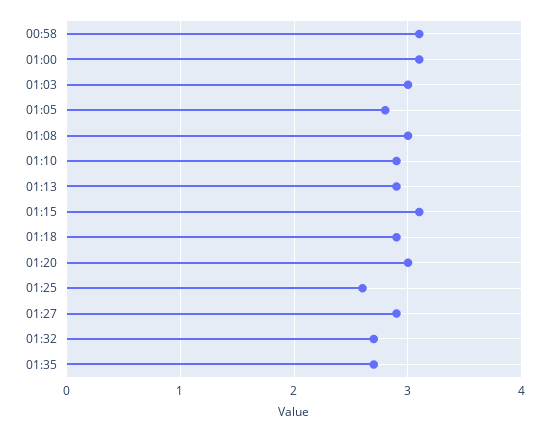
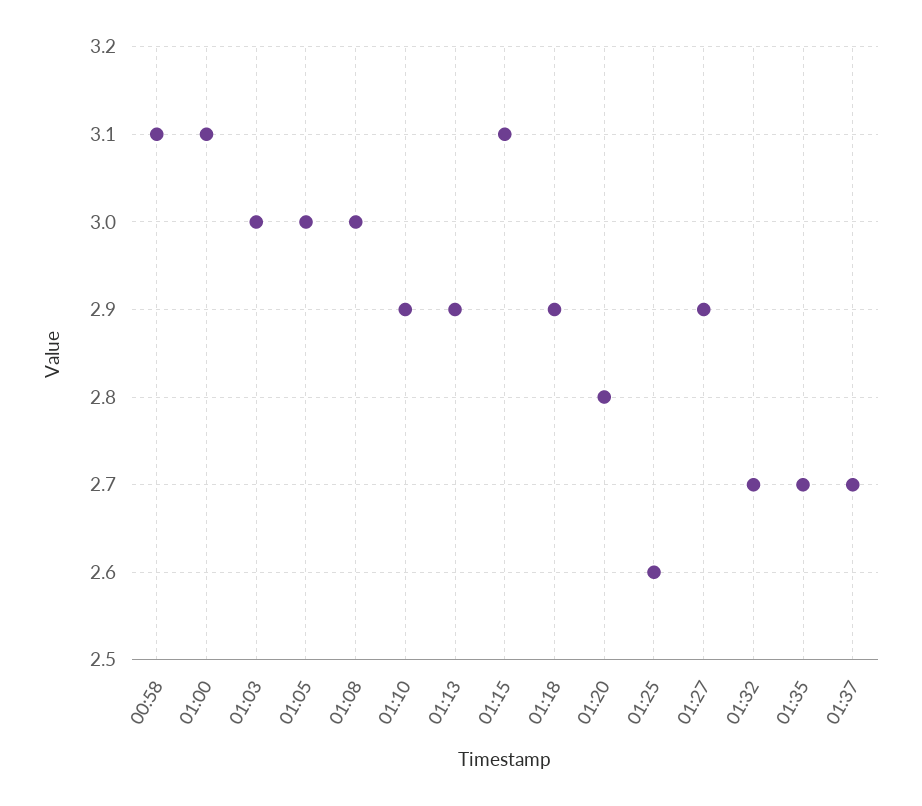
01:05: 2.8 -> 3
01:20: 3 -> 2.8
01:37: none -> 2.7

